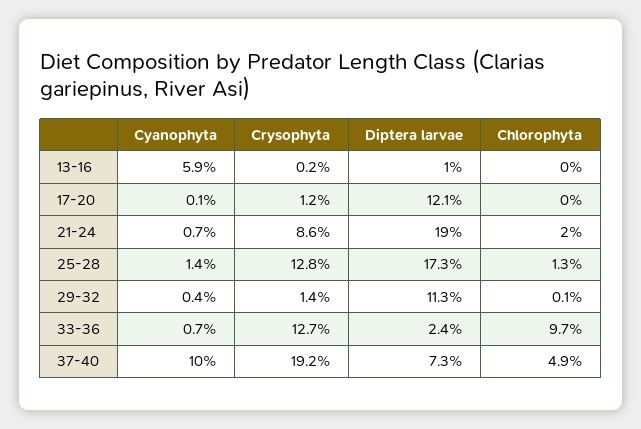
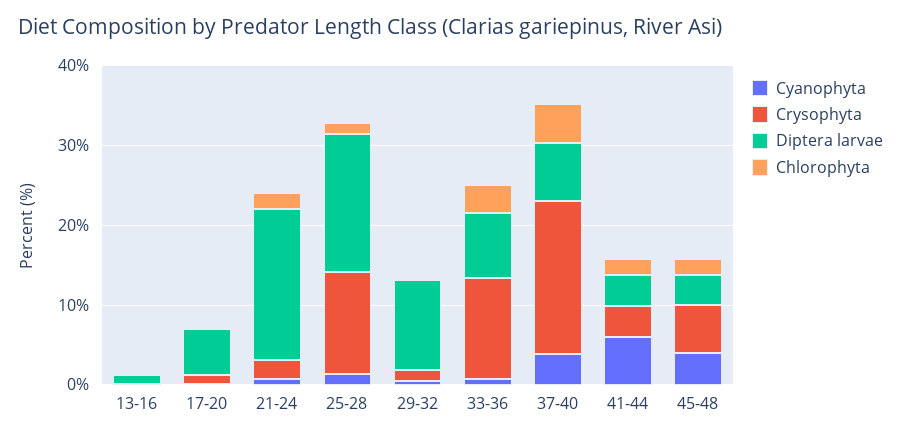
Cyanophyta, 13-16: 5.9 -> 0
Diptera larvae, 17-20: 12.1 -> 6
Crysophyta, 21-24: 8.6 -> 2
Diptera larvae, 33-36: 2.4 -> 8
Chlorophyta, 33-36: 9.7 -> 4
Cyanophyta, 37-40: 10 -> 4
Cyanophyta, 41-44: none -> 6
Crysophyta, 41-44: none -> 4
Diptera larvae, 41-44: none -> 4
Chlorophyta, 41-44: none -> 2
Cyanophyta, 45-48: none -> 4
Crysophyta, 45-48: none -> 6
Diptera larvae, 45-48: none -> 4
Chlorophyta, 45-48: none -> 2

